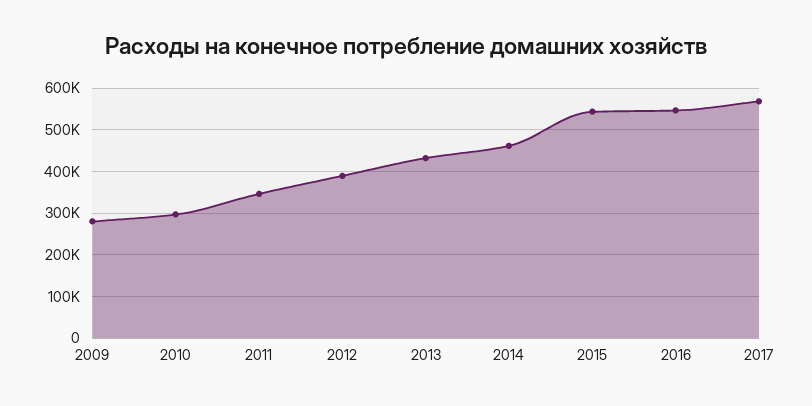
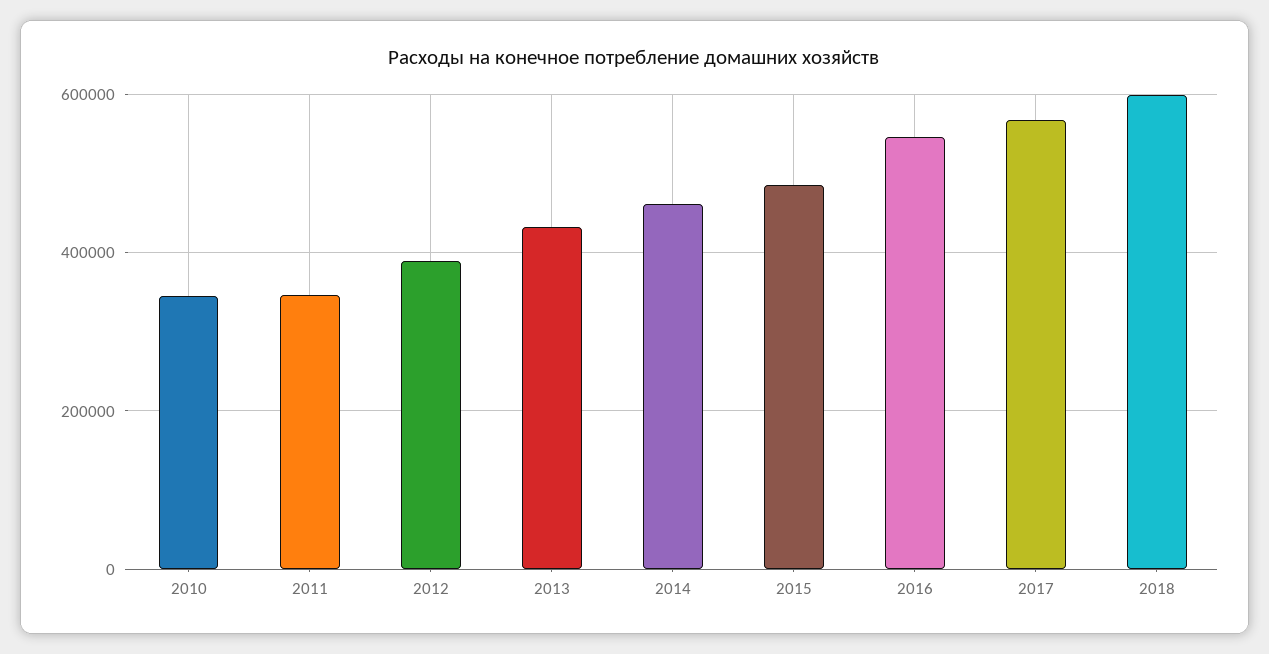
2009: 280000 -> none
2010: 300000 -> 340000
2015: 540000 -> 480000
2018: none -> 600000

